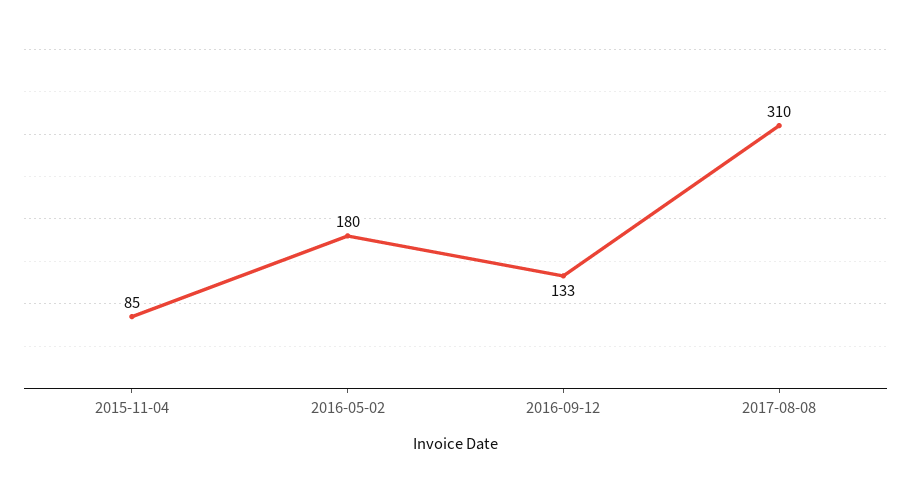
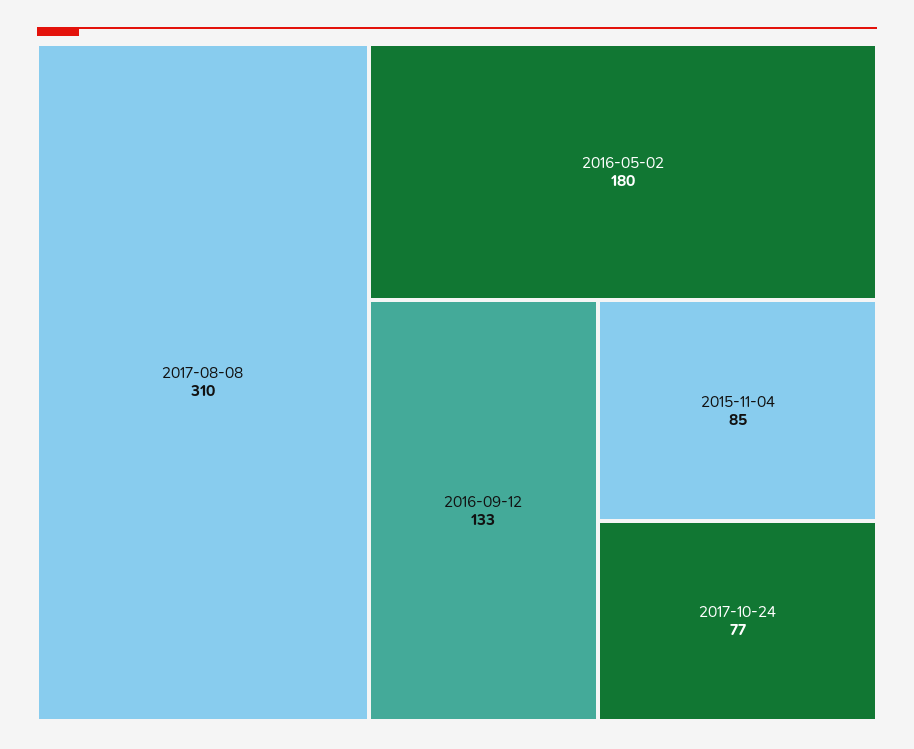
2017-10-24: none -> 77

